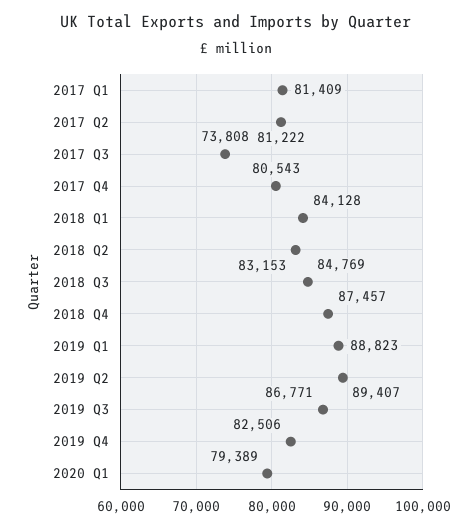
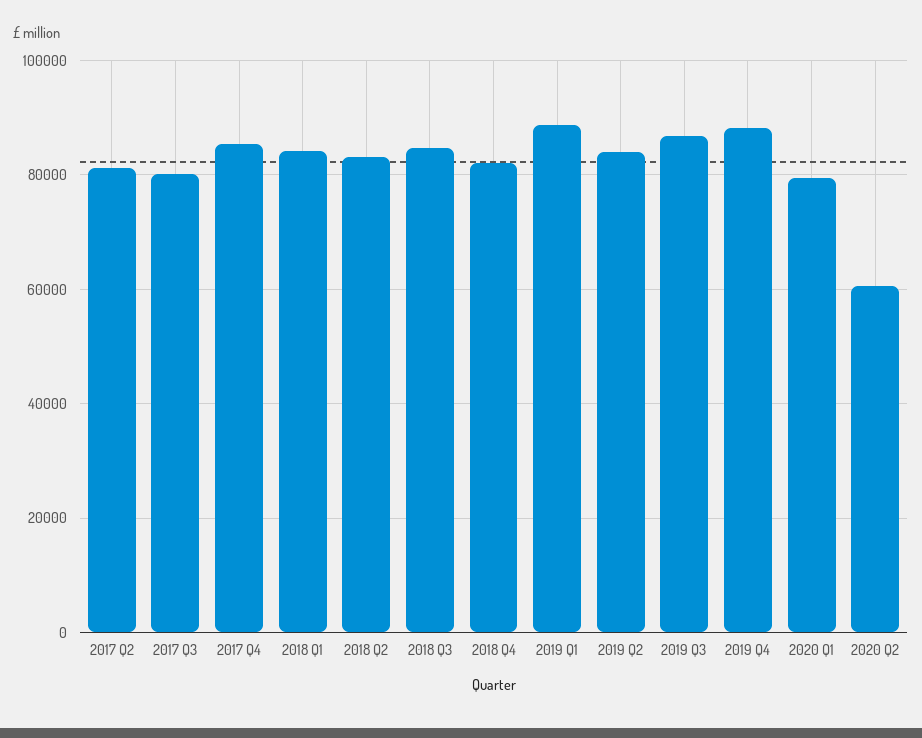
2017 Q1: 81409 -> none
2017 Q3: 73808 -> 80000
2017 Q4: 80543 -> 86000
2018 Q4: 87457 -> 82000
2019 Q2: 89407 -> 84000
2019 Q4: 82506 -> 88000
2020 Q2: none -> 60000

